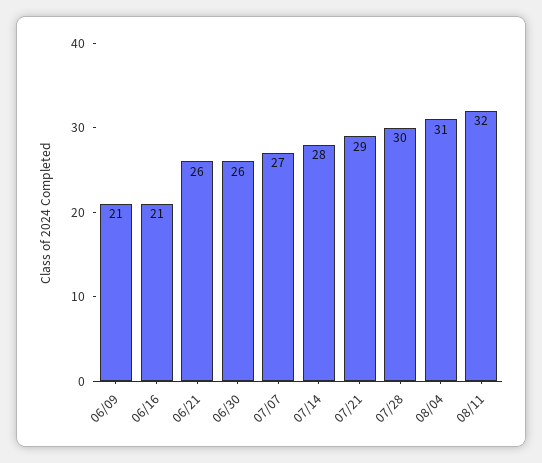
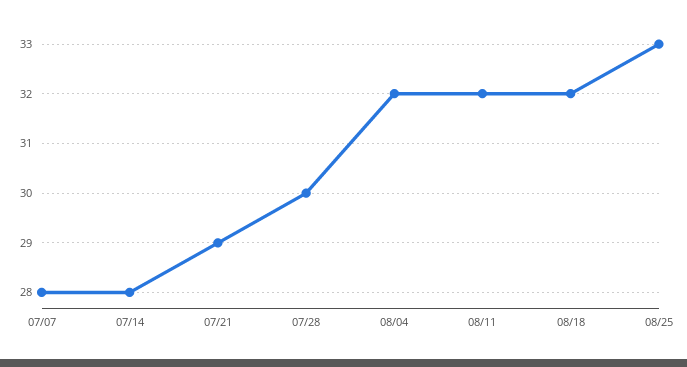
06/09: 21 -> none
06/16: 21 -> none
06/21: 26 -> none
06/30: 26 -> none
07/07: 27 -> 28
08/04: 31 -> 32
08/18: none -> 32
08/25: none -> 33

